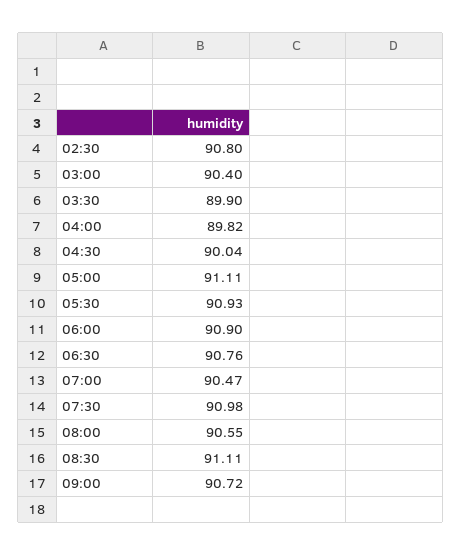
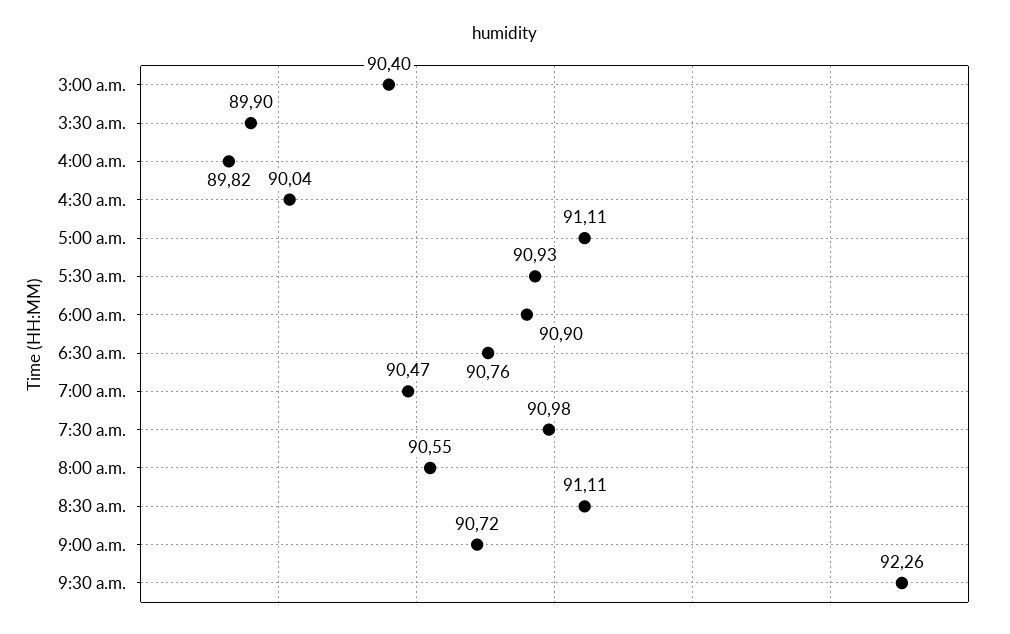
02:30: 90.8 -> none
9:30 a.m.: none -> 92.26

